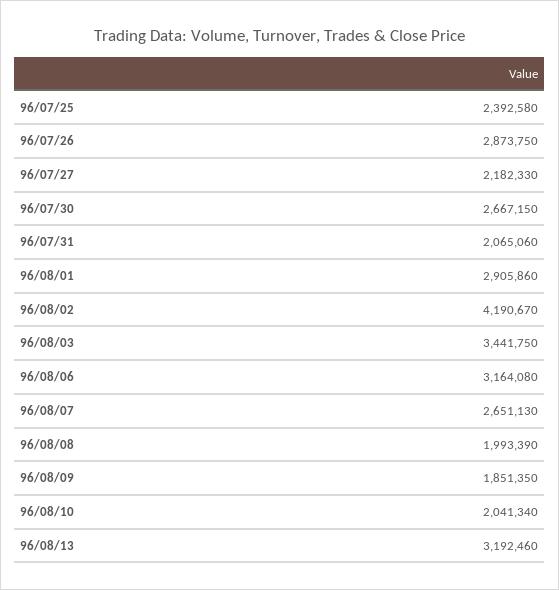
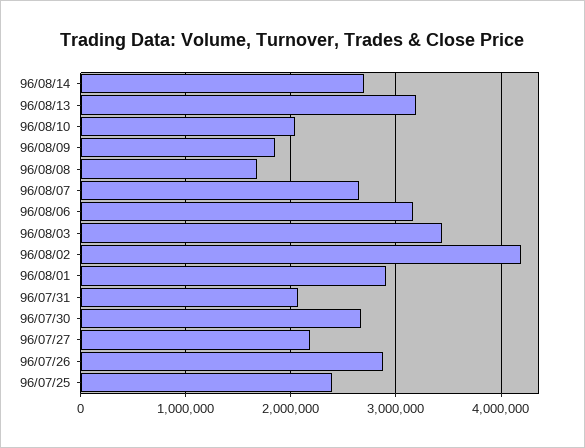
96/08/08: 1993390 -> 1700000
96/08/14: none -> 2700000

